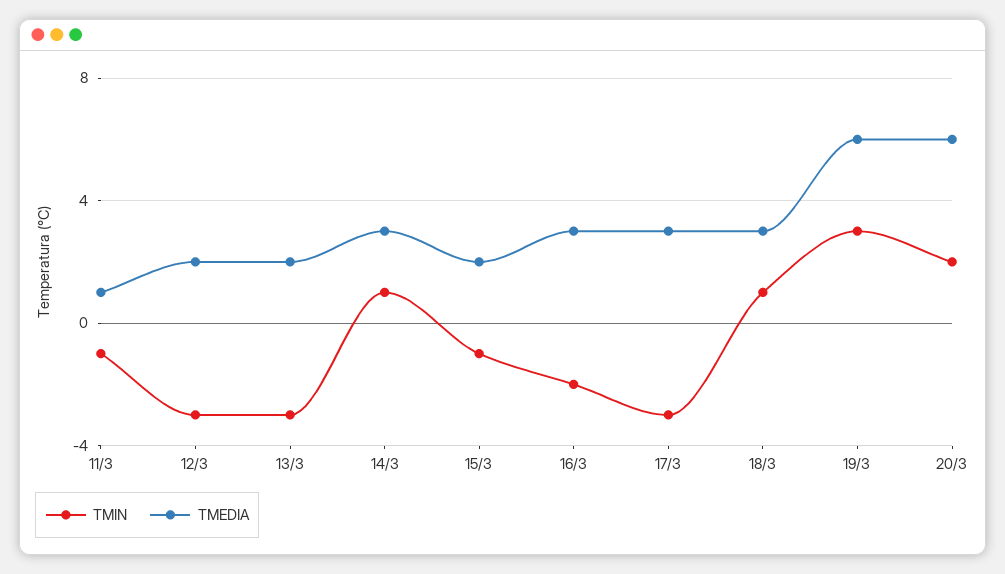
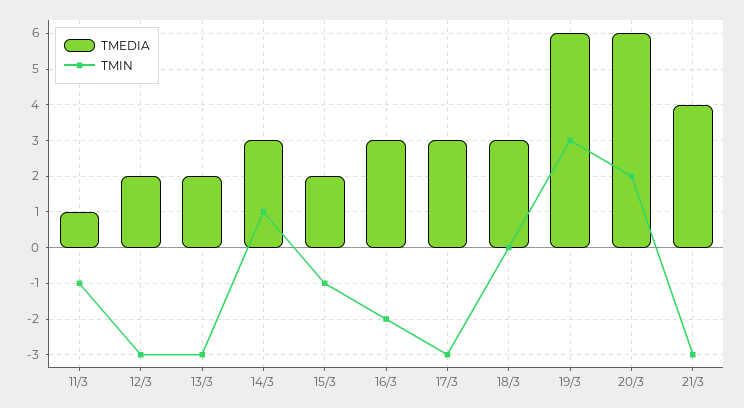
TMIN, 18/3: 1 -> 0
TMEDIA, 21/3: none -> 4
TMIN, 21/3: none -> -3

